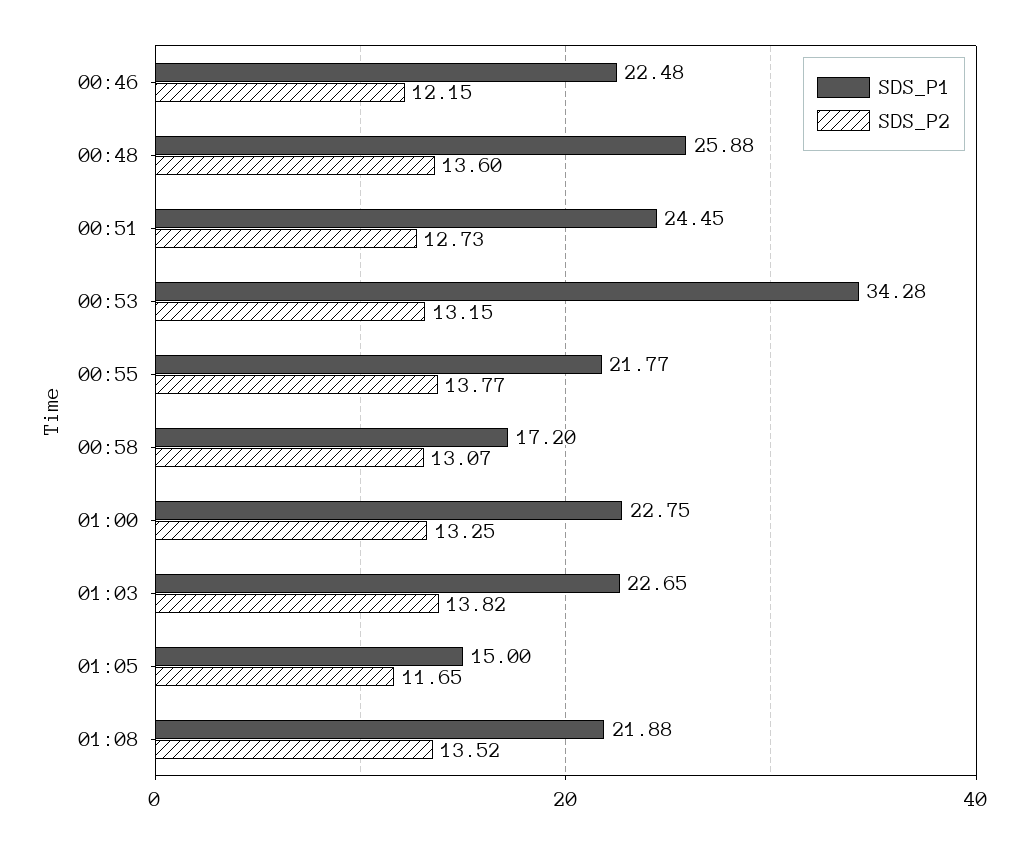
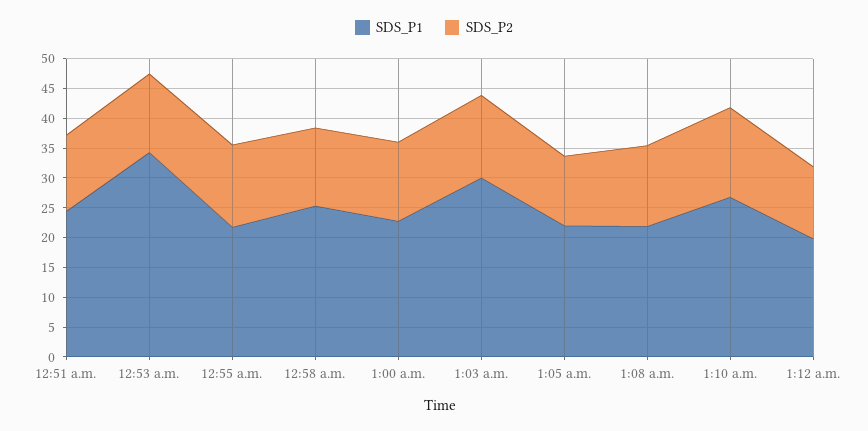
SDS_P1, 00:46: 22.48 -> none
SDS_P2, 00:46: 12.15 -> none
SDS_P1, 00:48: 25.88 -> none
SDS_P2, 00:48: 13.6 -> none
SDS_P1, 00:58: 17.2 -> 25
SDS_P1, 01:03: 22.65 -> 30
SDS_P1, 01:05: 15 -> 22.5
SDS_P1, 1:10 a.m.: none -> 27.5
SDS_P2, 1:10 a.m.: none -> 15
SDS_P1, 1:12 a.m.: none -> 20
SDS_P2, 1:12 a.m.: none -> 12.5

